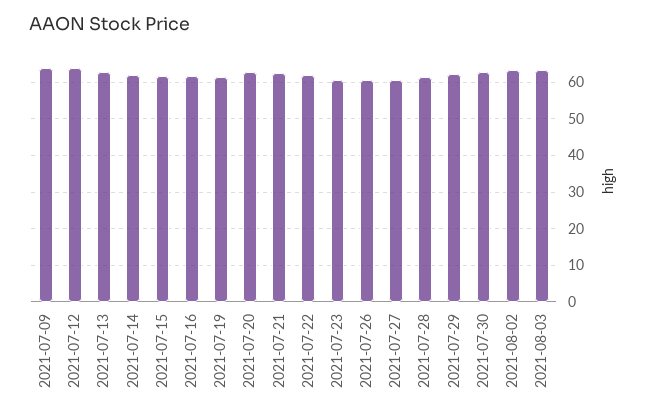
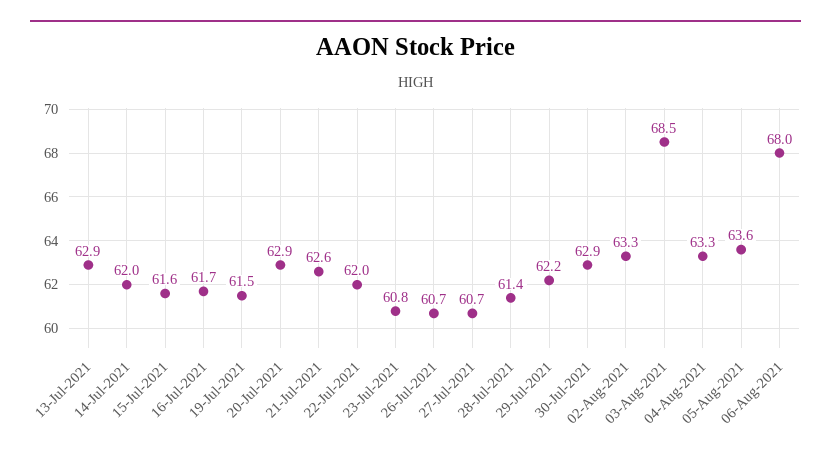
2021-07-09: 64 -> none
2021-07-12: 64 -> none
2021-08-03: 64 -> 68.5
04-Aug-2021: none -> 63.3
05-Aug-2021: none -> 63.6
06-Aug-2021: none -> 68

